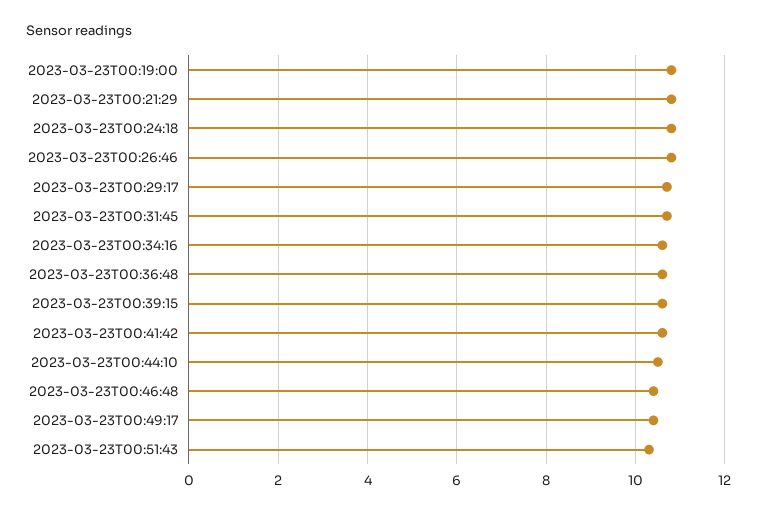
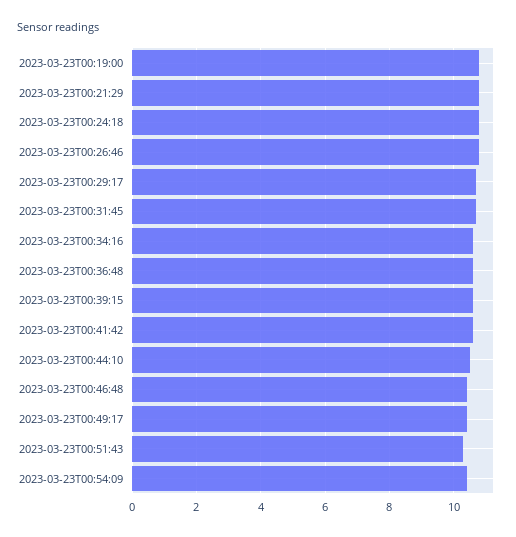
2023-03-23T00:54:09: none -> 10.5

